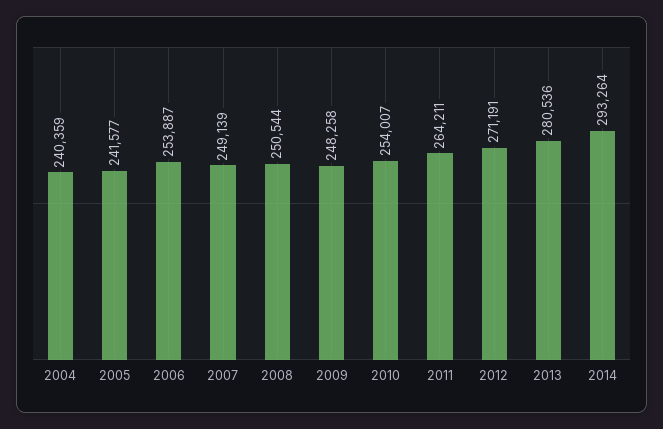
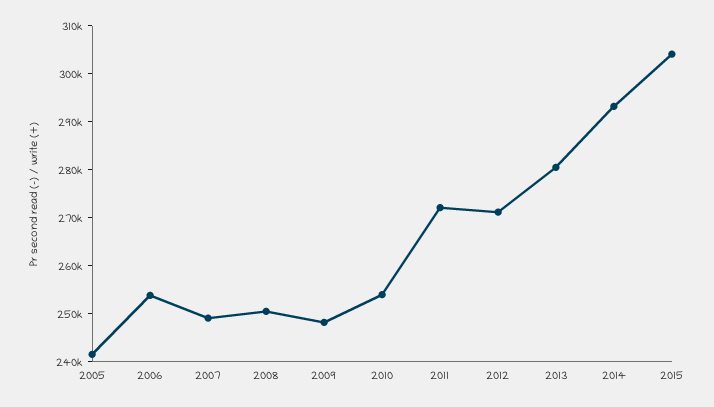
2004: 240359 -> none
2011: 264211 -> 272000
2015: none -> 304000

